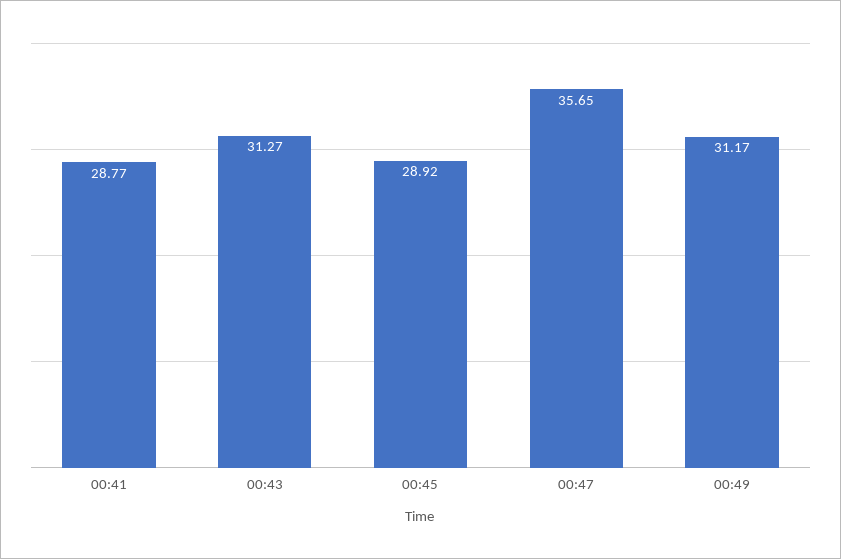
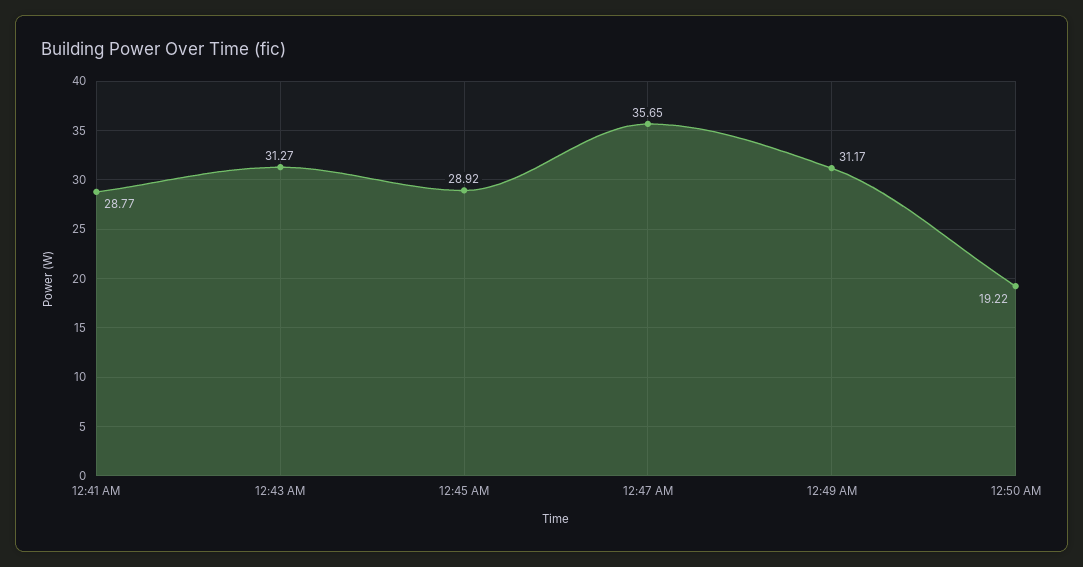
12:50 AM: none -> 19.22

